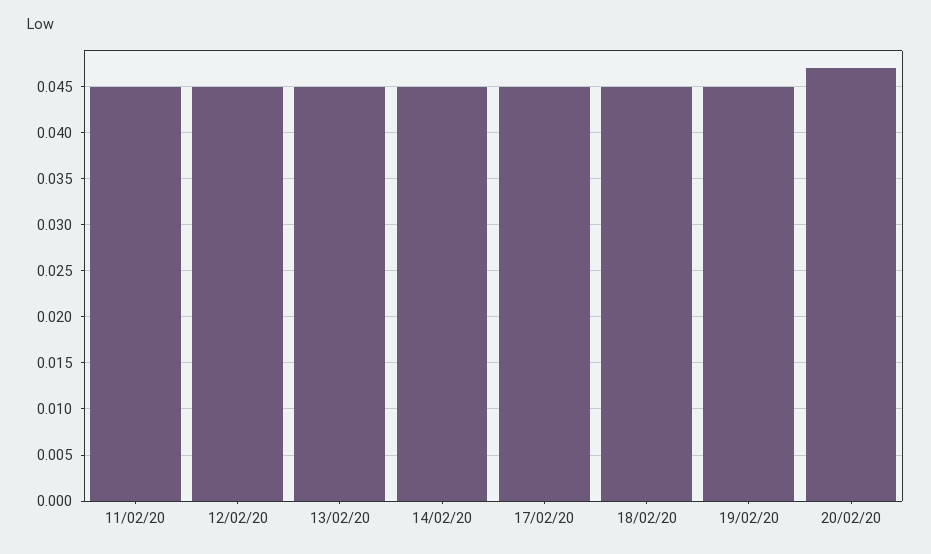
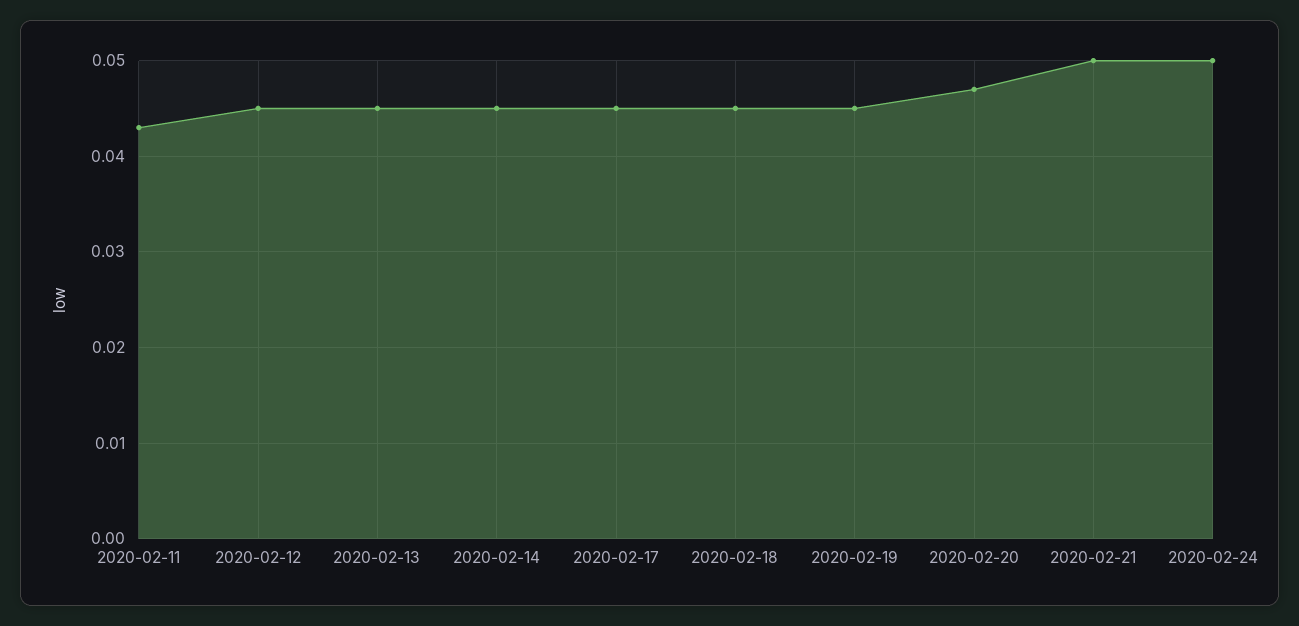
11/02/20: 0.045 -> 0.043
2020-02-21: none -> 0.05
2020-02-24: none -> 0.05

